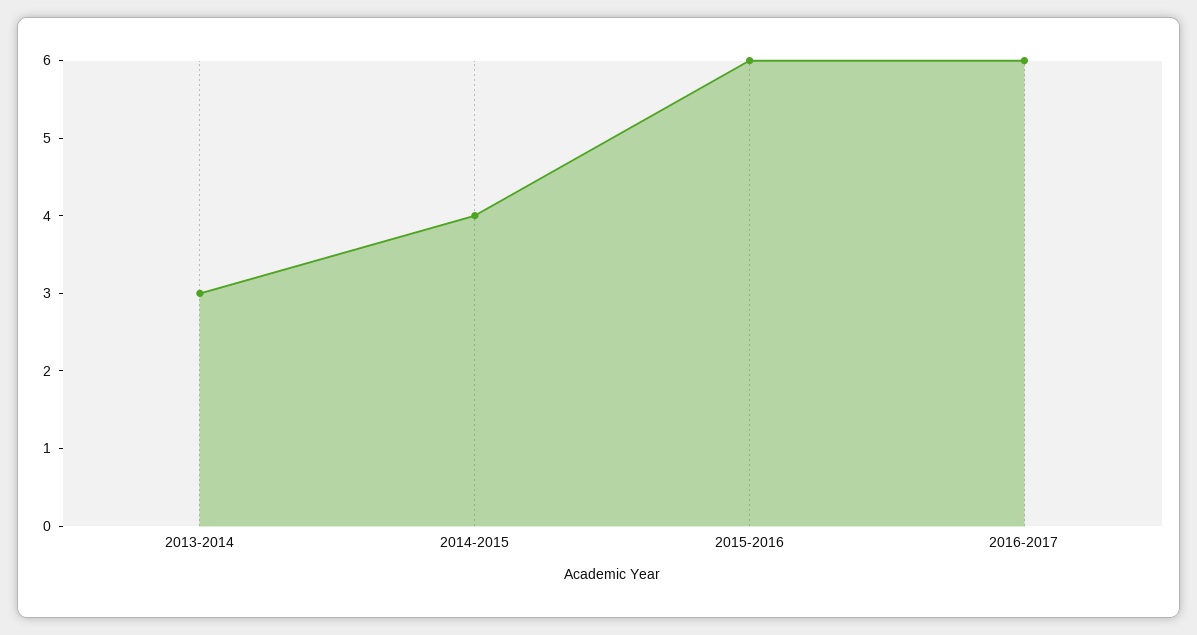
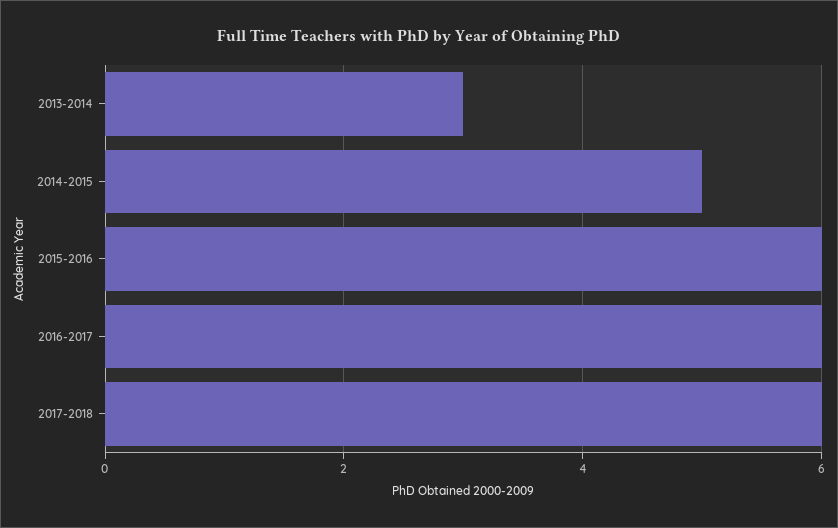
2014-2015: 4 -> 5
2017-2018: none -> 6

